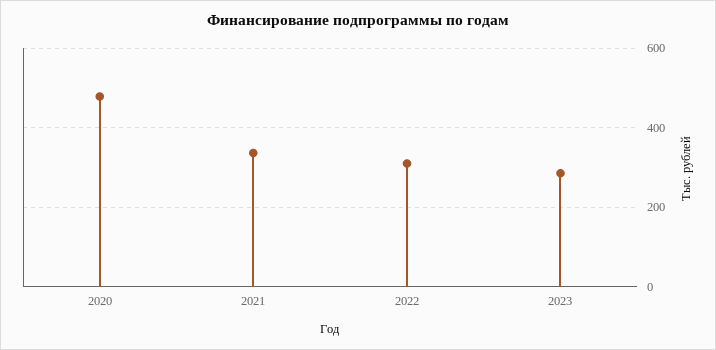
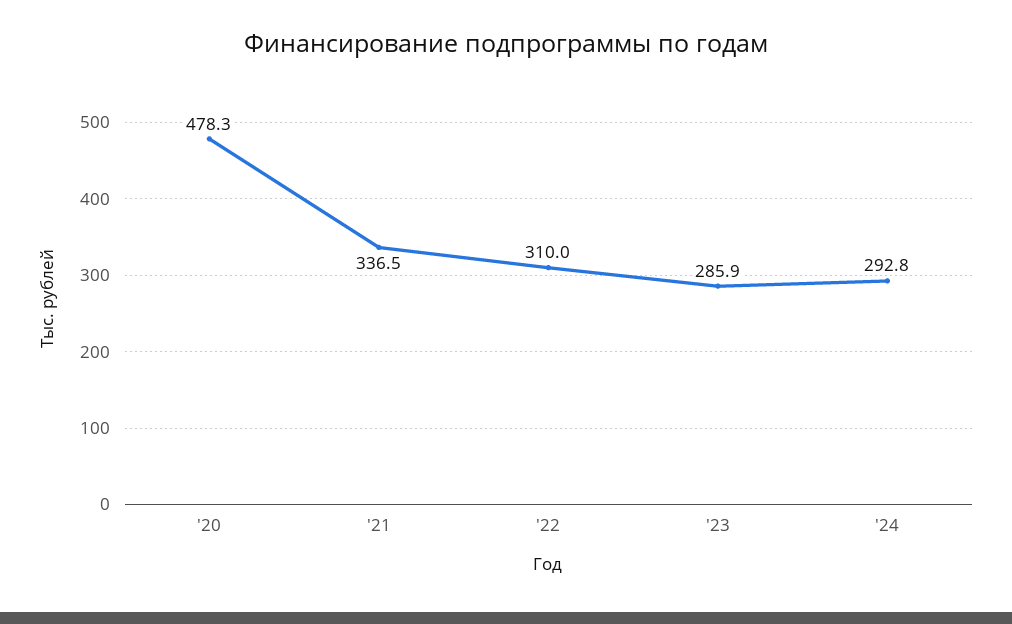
'24: none -> 292.8

